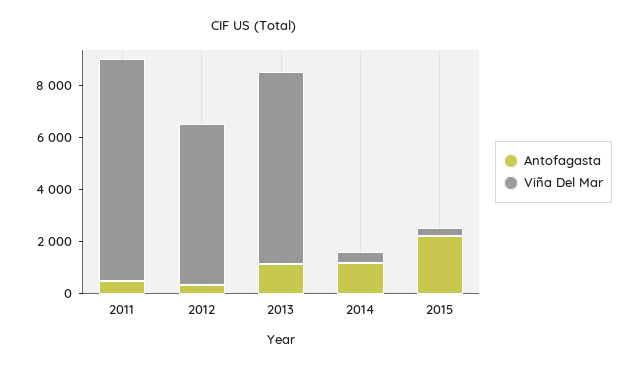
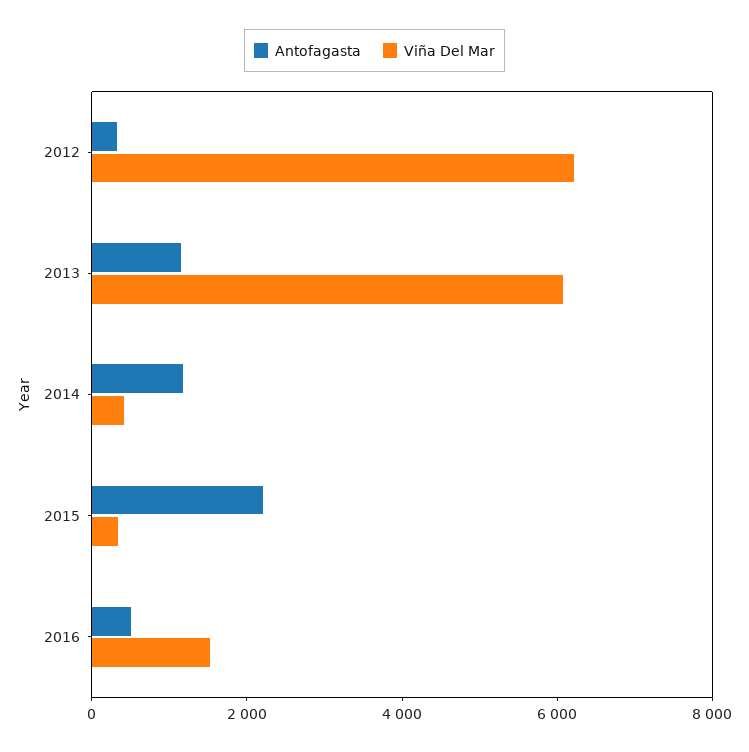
Antofagasta, 2011: 500 -> none
Viña Del Mar, 2011: 8500 -> none
Viña Del Mar, 2013: 7500 -> 6000
Antofagasta, 2016: none -> 500
Viña Del Mar, 2016: none -> 1500

